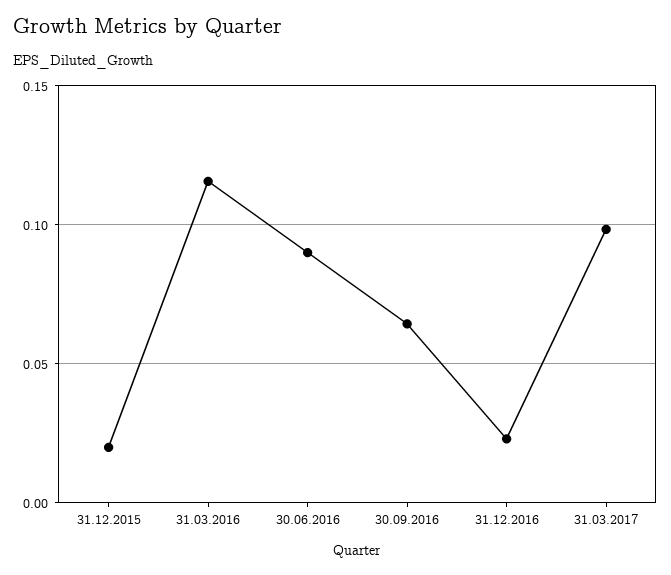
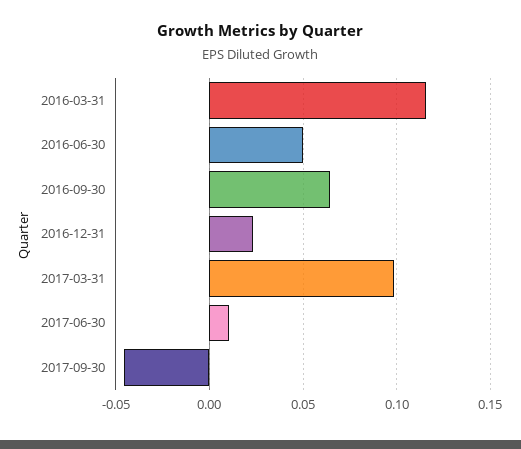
31.12.2015: 0.02 -> none
30.06.2016: 0.09 -> 0.05
2017-06-30: none -> 0.01
2017-09-30: none -> -0.045

